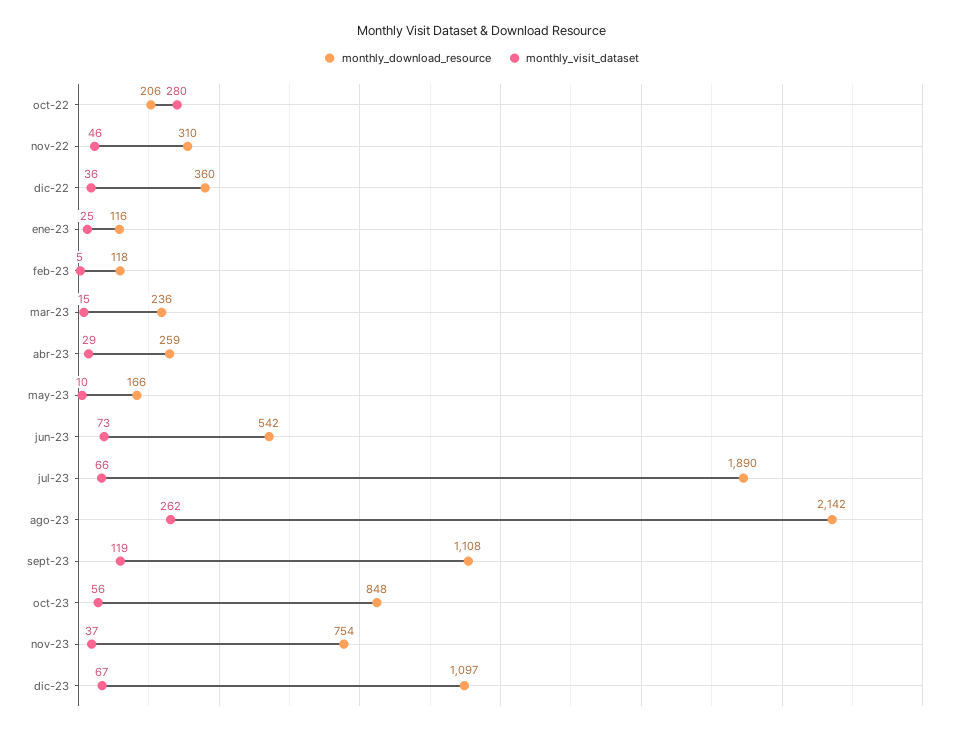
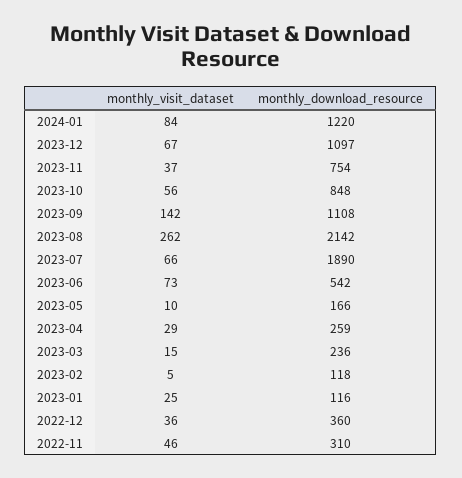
monthly_download_resource, oct-22: 206 -> none
monthly_visit_dataset, oct-22: 280 -> none
monthly_visit_dataset, sept-23: 119 -> 142
monthly_visit_dataset, 2024-01: none -> 84
monthly_download_resource, 2024-01: none -> 1220

